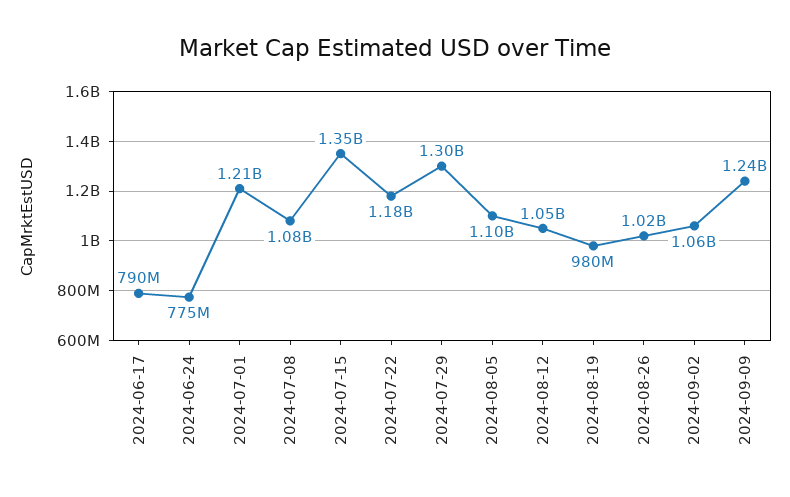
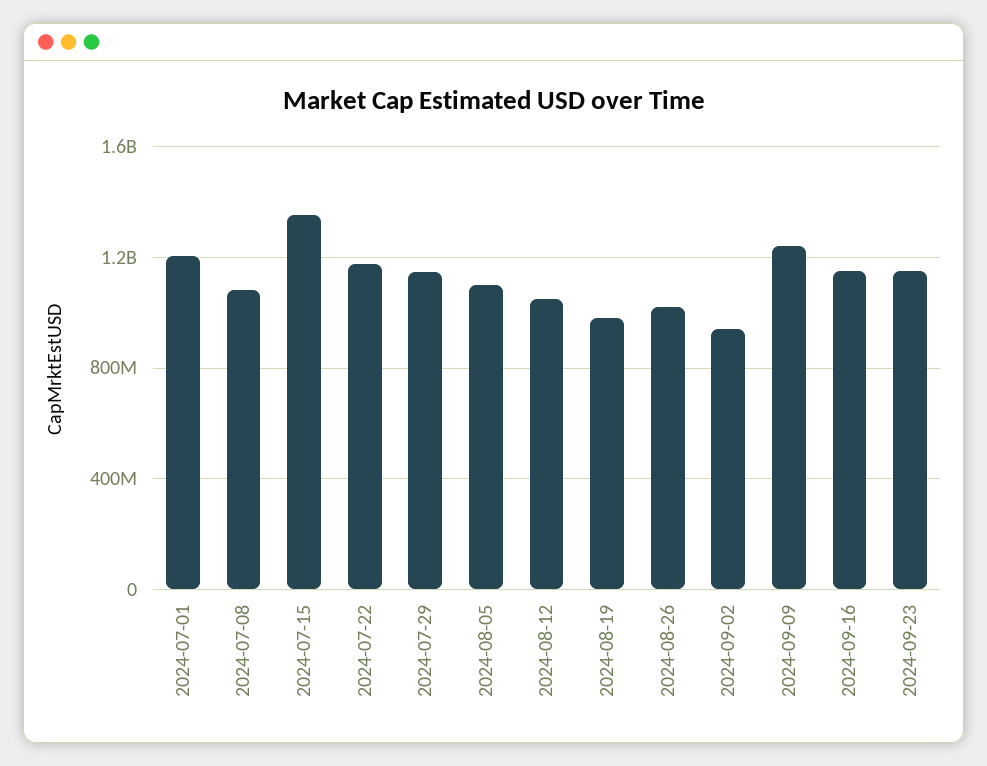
2024-06-17: 790000000 -> none
2024-06-24: 775000000 -> none
2024-07-29: 1300000000 -> 1150000000
2024-09-02: 1060000000 -> 950000000
2024-09-16: none -> 1150000000
2024-09-23: none -> 1150000000

